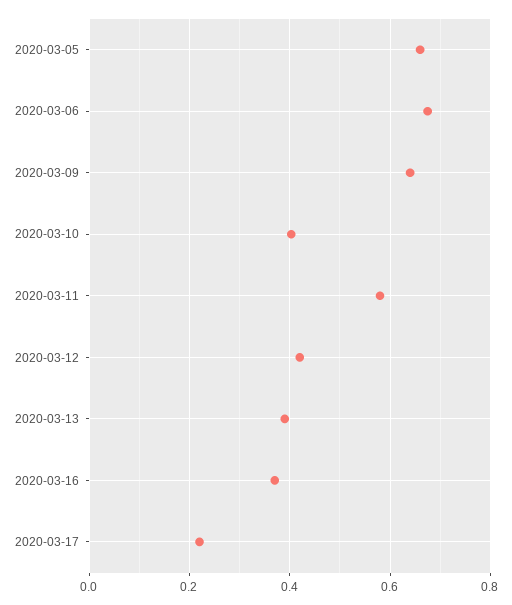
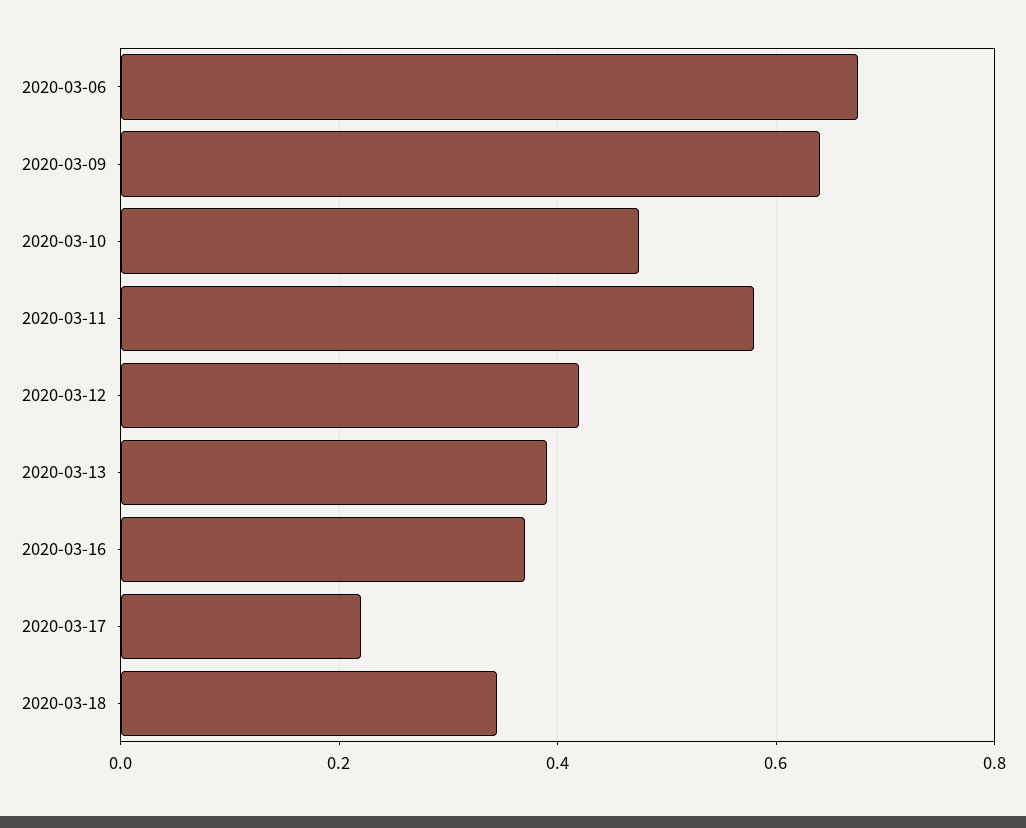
2020-03-05: 0.66 -> none
2020-03-10: 0.4 -> 0.48
2020-03-18: none -> 0.34

